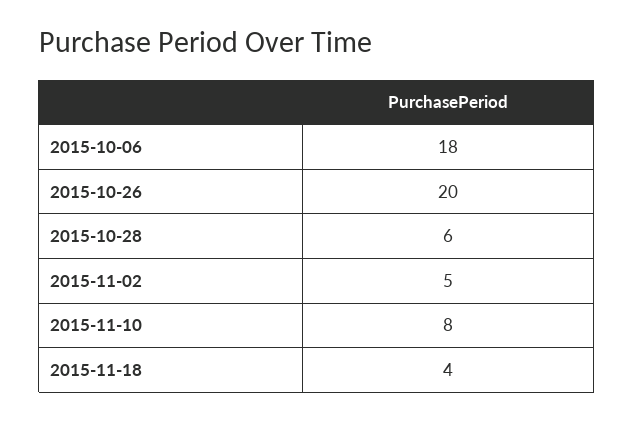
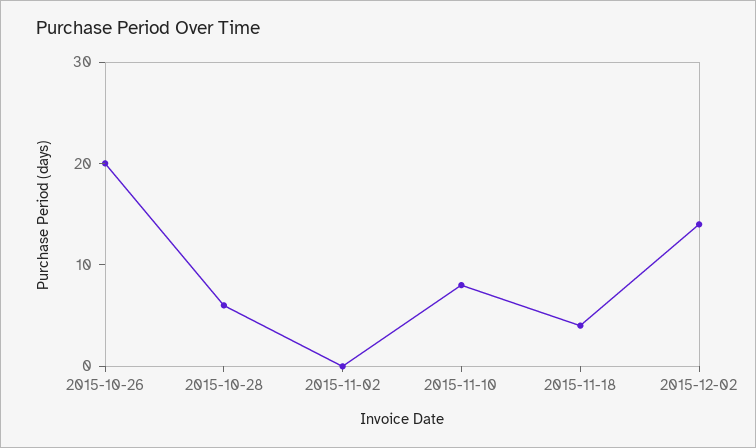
2015-10-06: 18 -> none
2015-11-02: 5 -> 0
2015-12-02: none -> 14

